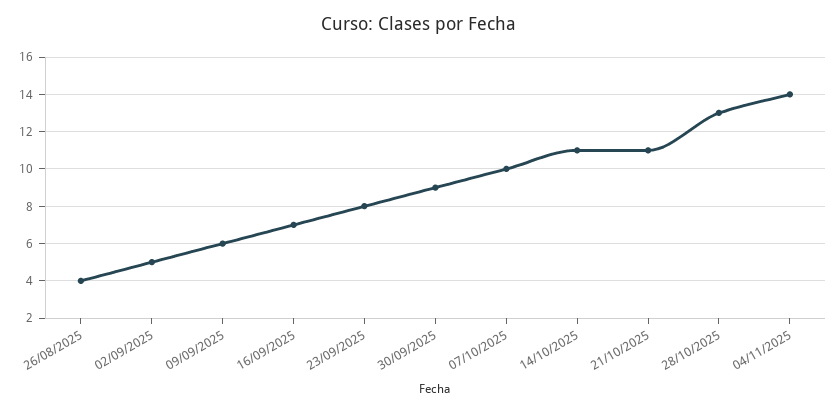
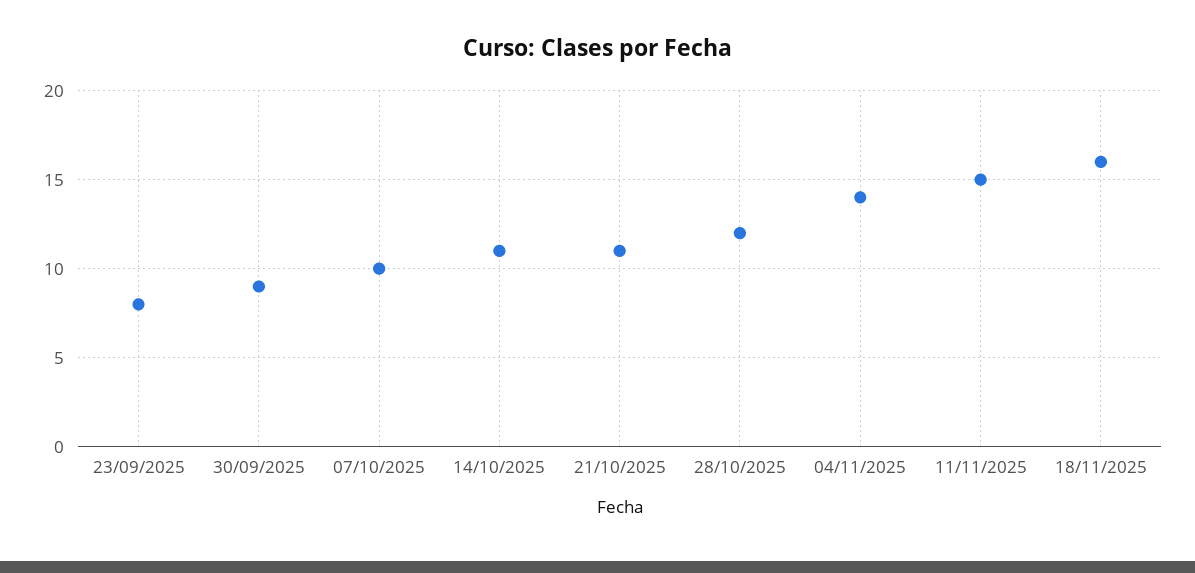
26/08/2025: 4 -> none
02/09/2025: 5 -> none
09/09/2025: 6 -> none
16/09/2025: 7 -> none
28/10/2025: 13 -> 12
11/11/2025: none -> 15
18/11/2025: none -> 16

